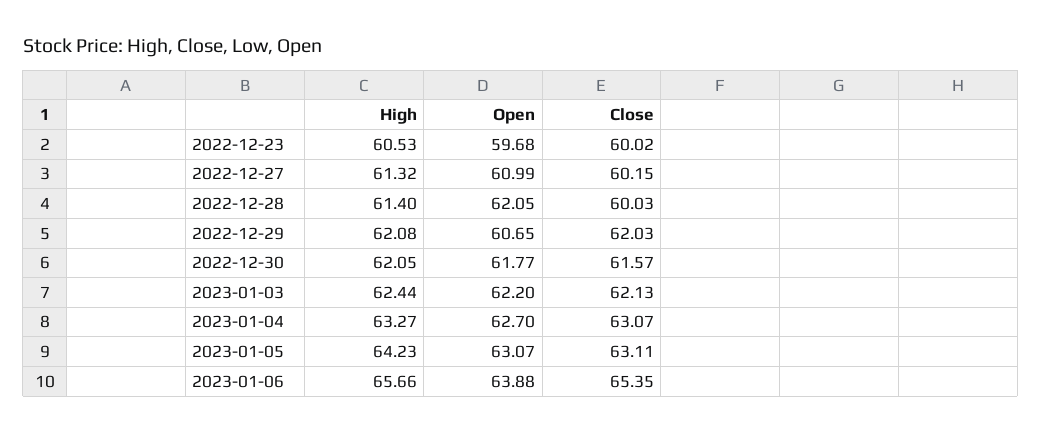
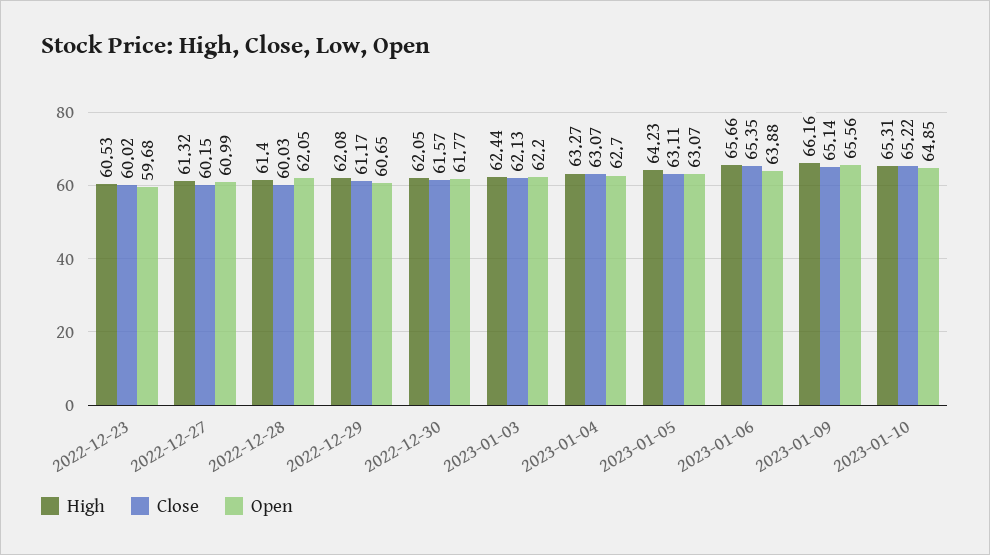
Close, 2022-12-29: 62.03 -> 61.17
High, 2023-01-09: none -> 66.16
Close, 2023-01-09: none -> 65.14
Open, 2023-01-09: none -> 65.56
High, 2023-01-10: none -> 65.31
Close, 2023-01-10: none -> 65.22
Open, 2023-01-10: none -> 64.85

